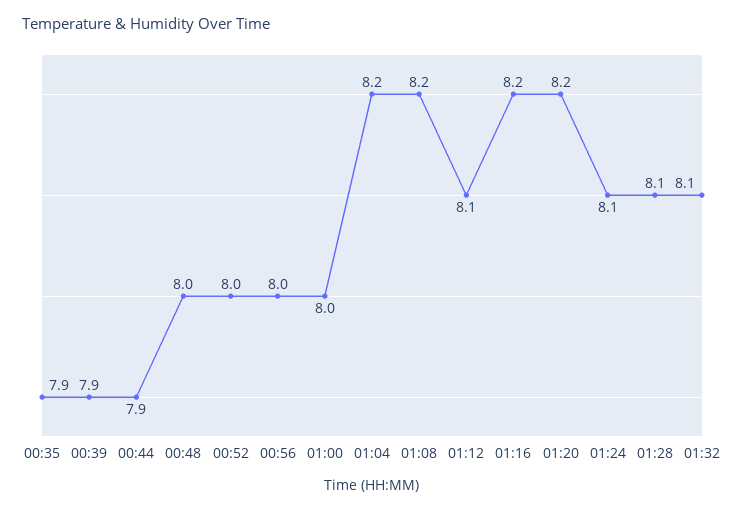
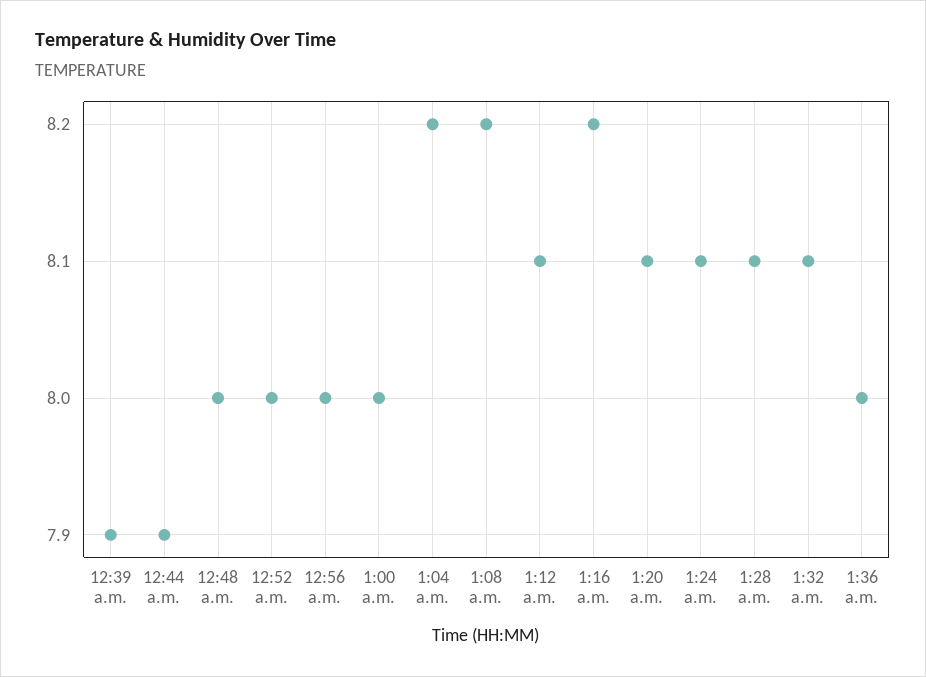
00:35: 7.9 -> none
01:20: 8.2 -> 8.1
1:36 a.m.: none -> 8

